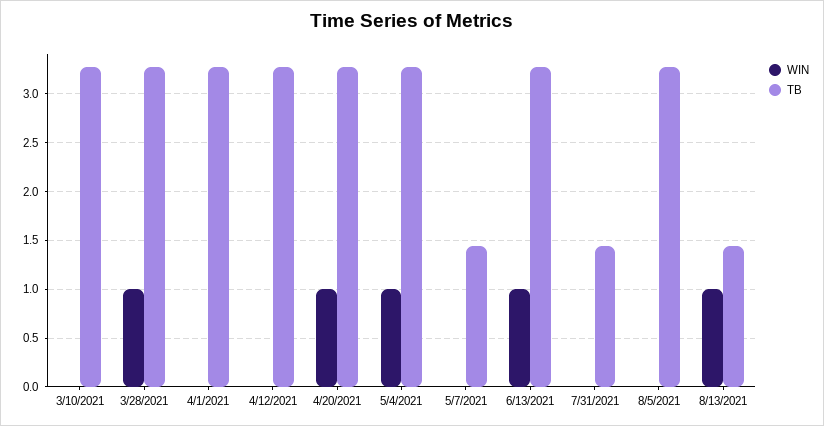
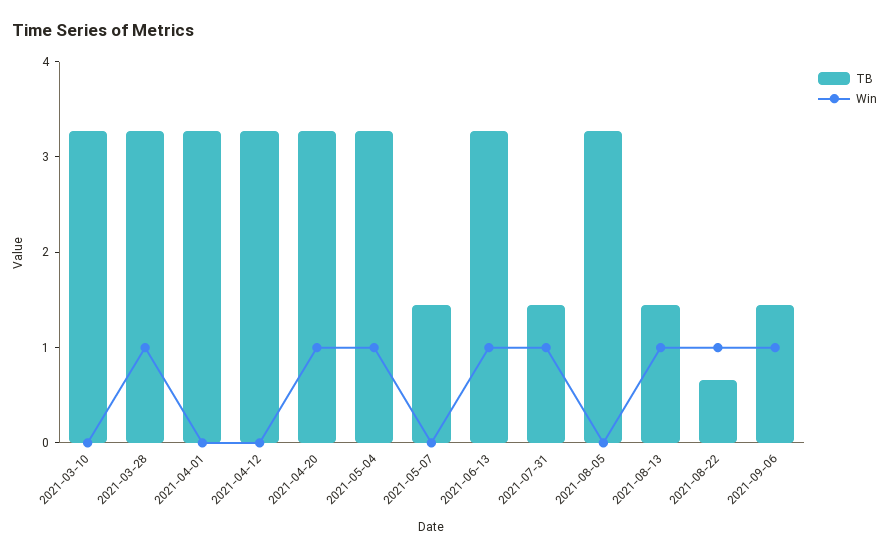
WIN, 7/31/2021: 0 -> 1
TB, 2021-08-22: none -> 0.6
WIN, 2021-08-22: none -> 1
TB, 2021-09-06: none -> 1.4
WIN, 2021-09-06: none -> 1

